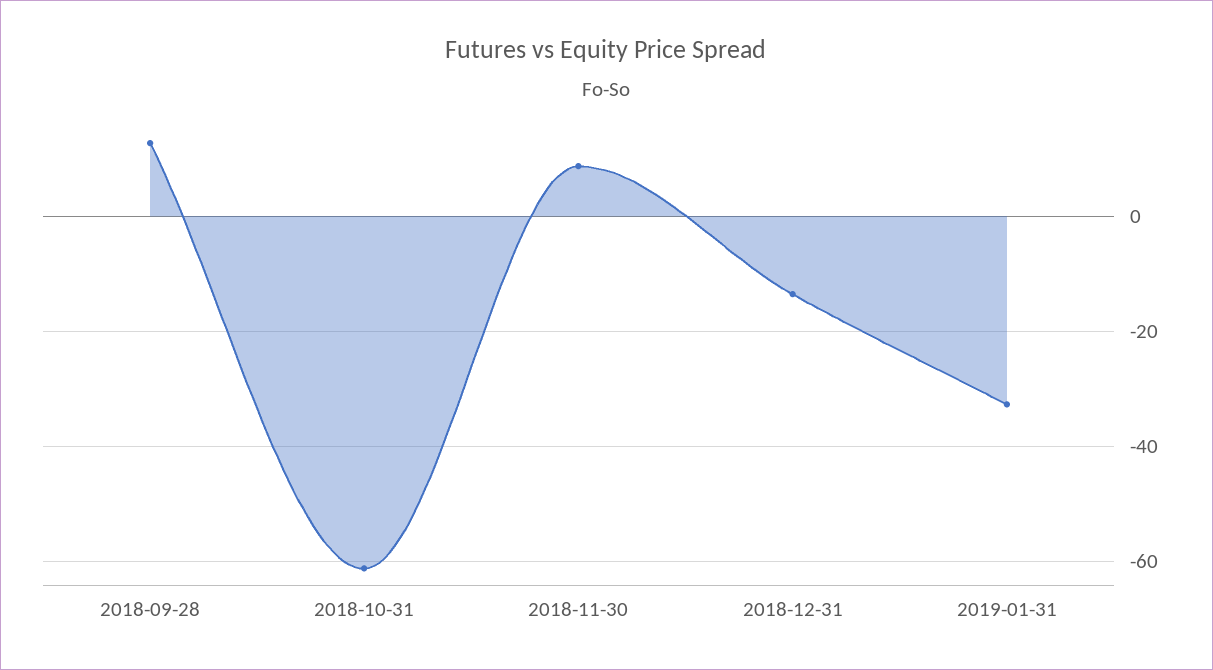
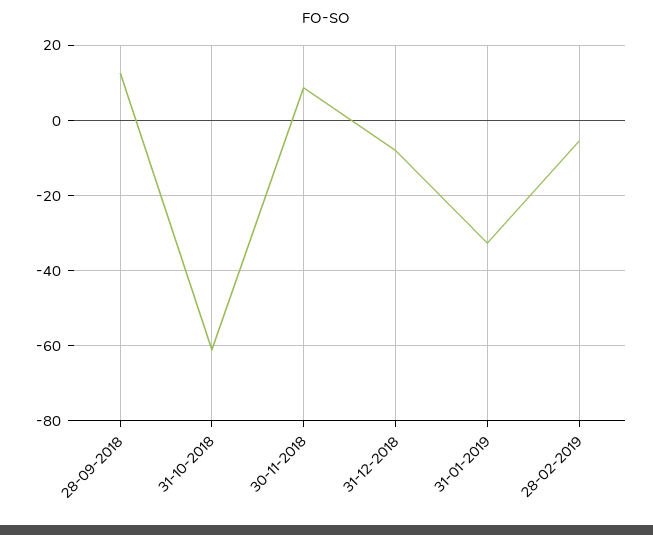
2018-12-31: -14 -> -8
28-02-2019: none -> -6

